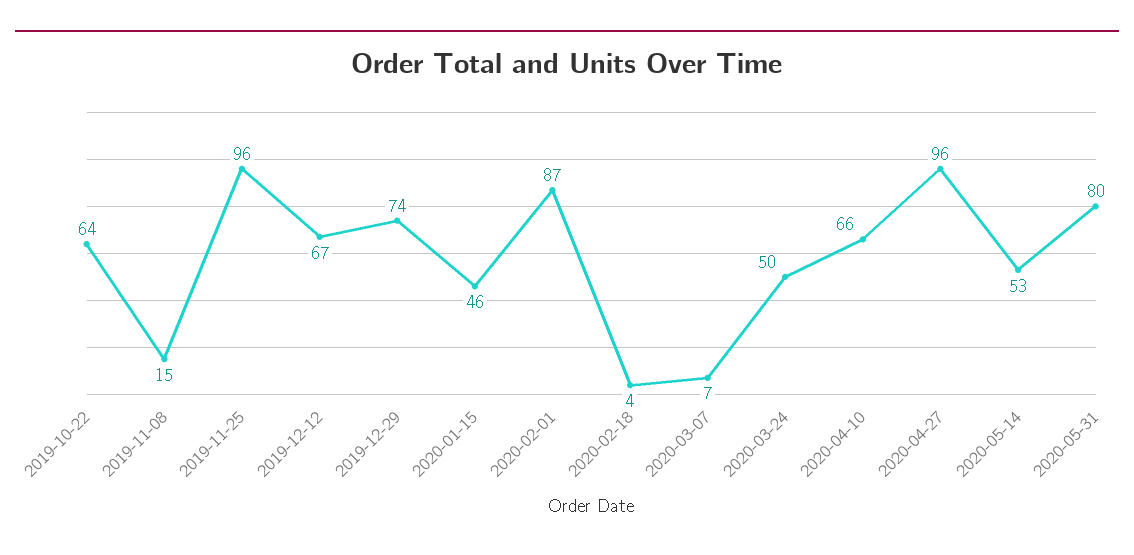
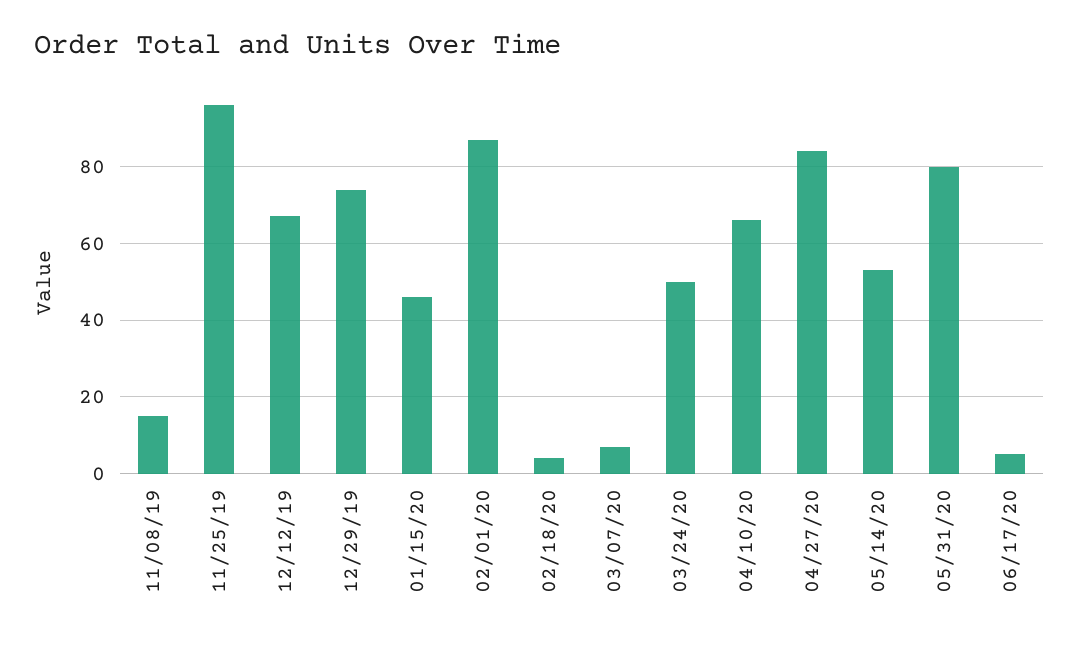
2019-10-22: 64 -> none
2020-04-27: 96 -> 85
06/17/20: none -> 5

